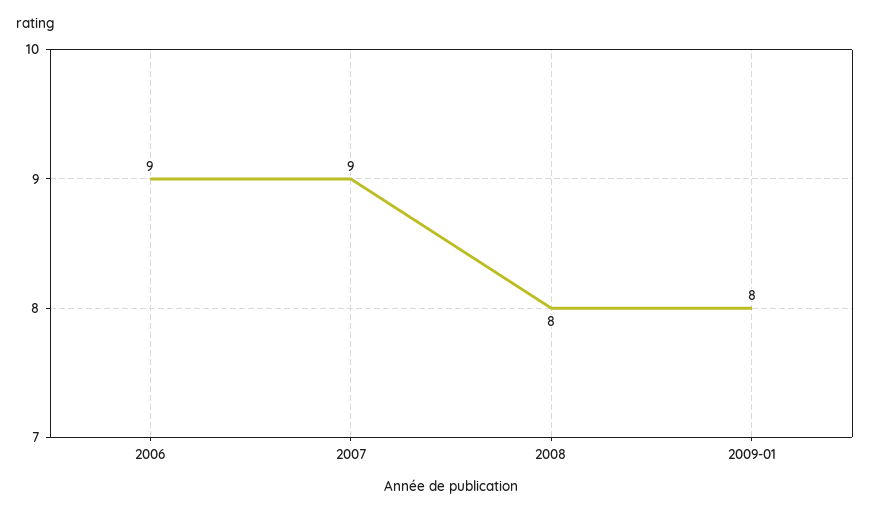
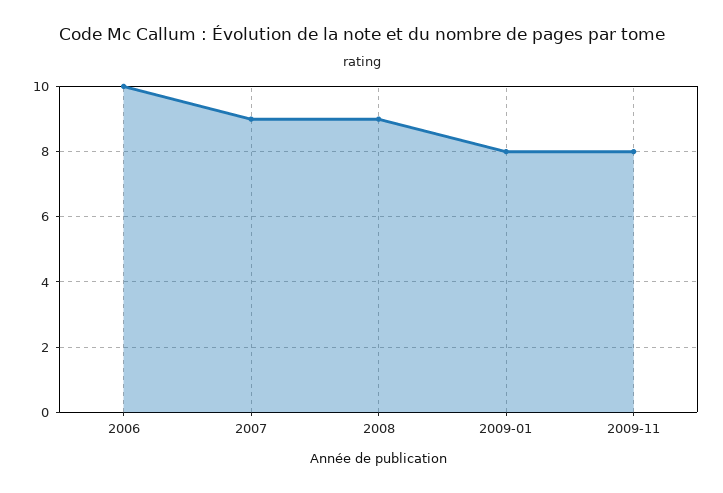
2006: 9 -> 10
2008: 8 -> 9
2009-11: none -> 8

